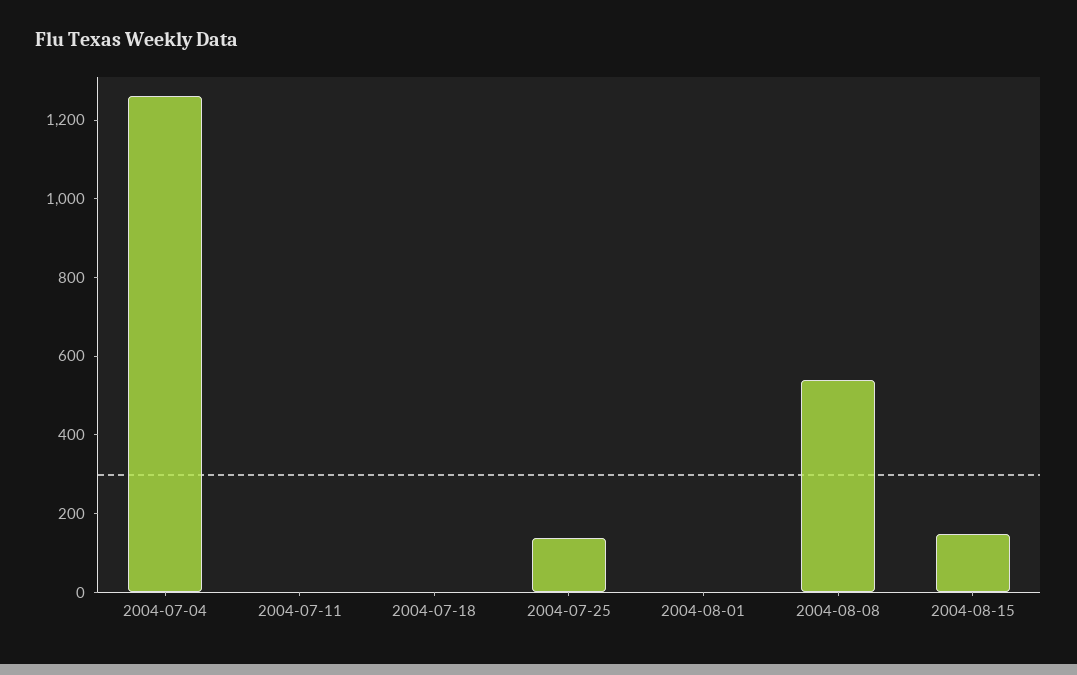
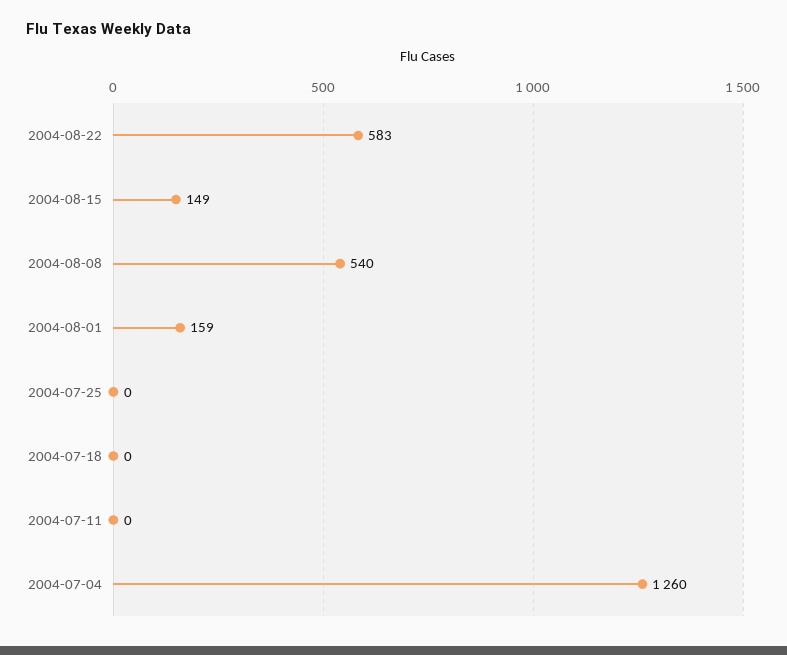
2004-07-25: 150 -> 0
2004-08-01: 0 -> 159
2004-08-22: none -> 583

